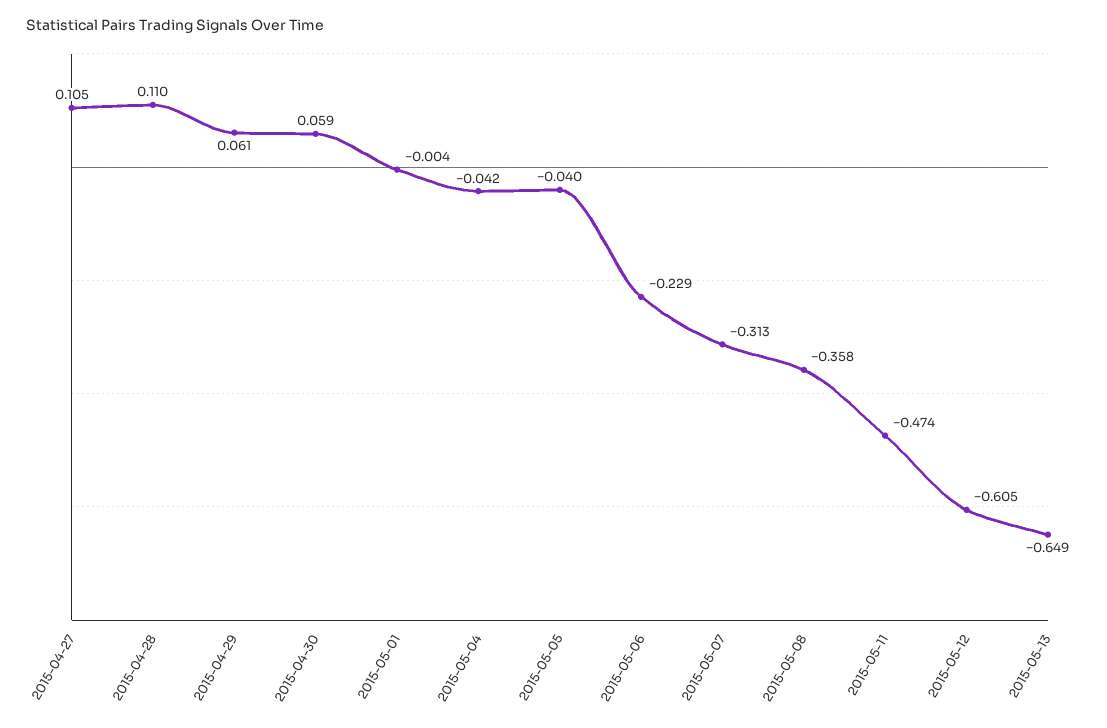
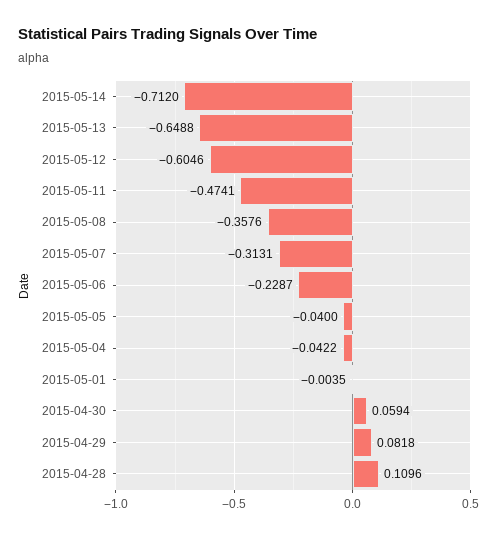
2015-04-27: 0.105 -> none
2015-04-29: 0.061 -> 0.0818
2015-05-14: none -> -0.712

